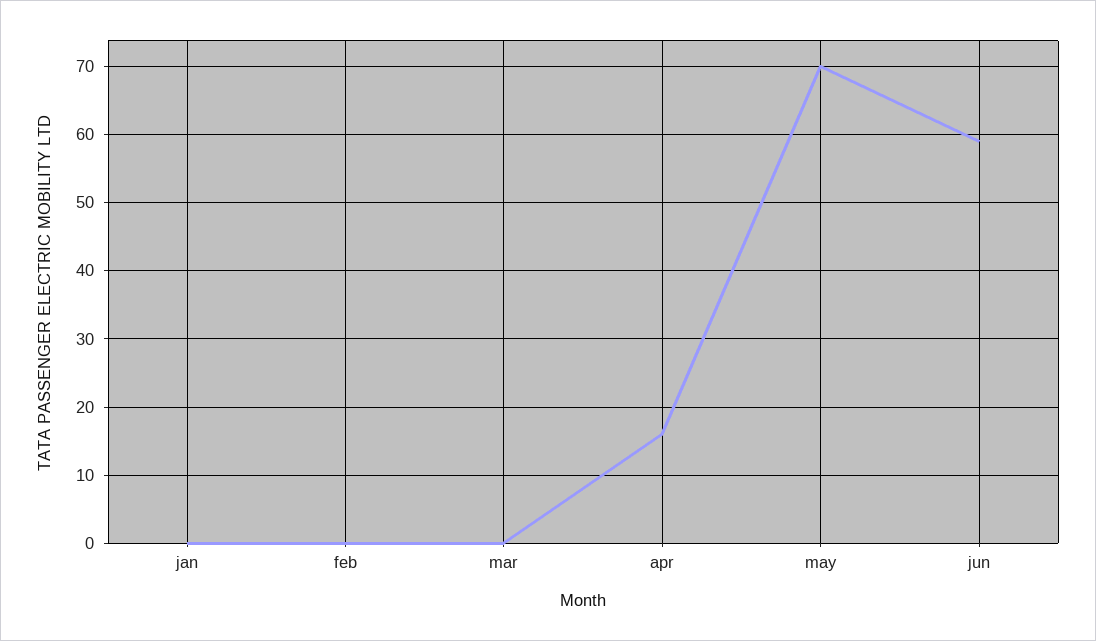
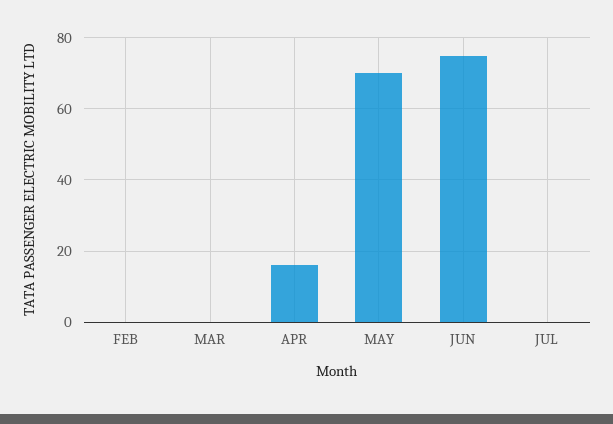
jan: 0 -> none
jun: 59 -> 75
JUL: none -> 0

